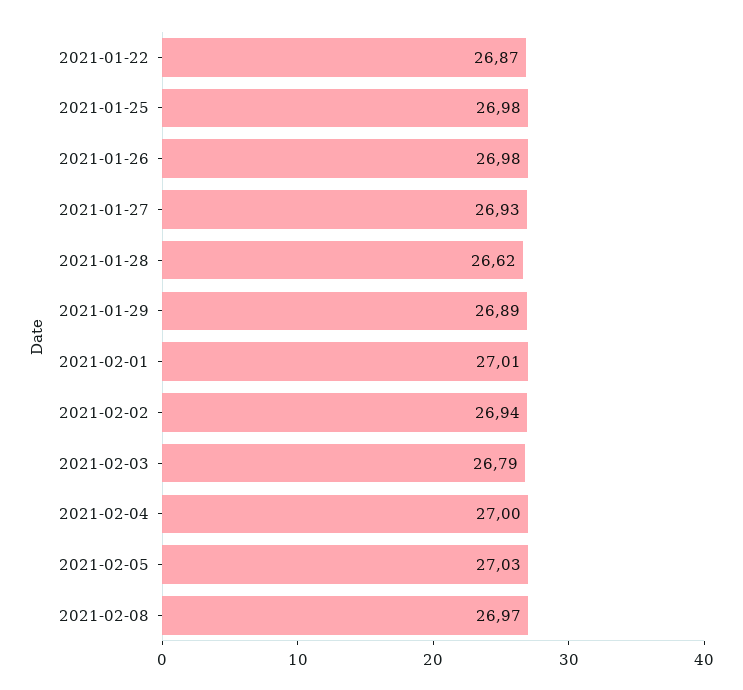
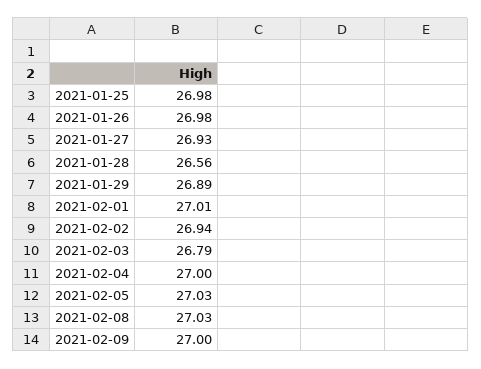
2021-01-22: 26.87 -> none
2021-01-28: 26.62 -> 26.56
2021-02-08: 26.97 -> 27.03
2021-02-09: none -> 27

